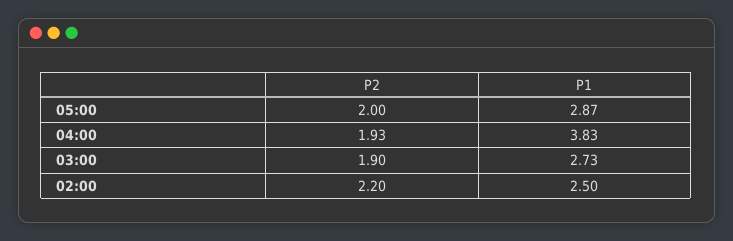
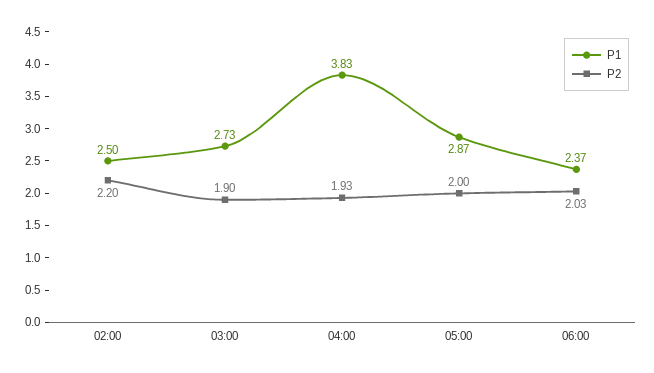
P1, 06:00: none -> 2.37
P2, 06:00: none -> 2.03

